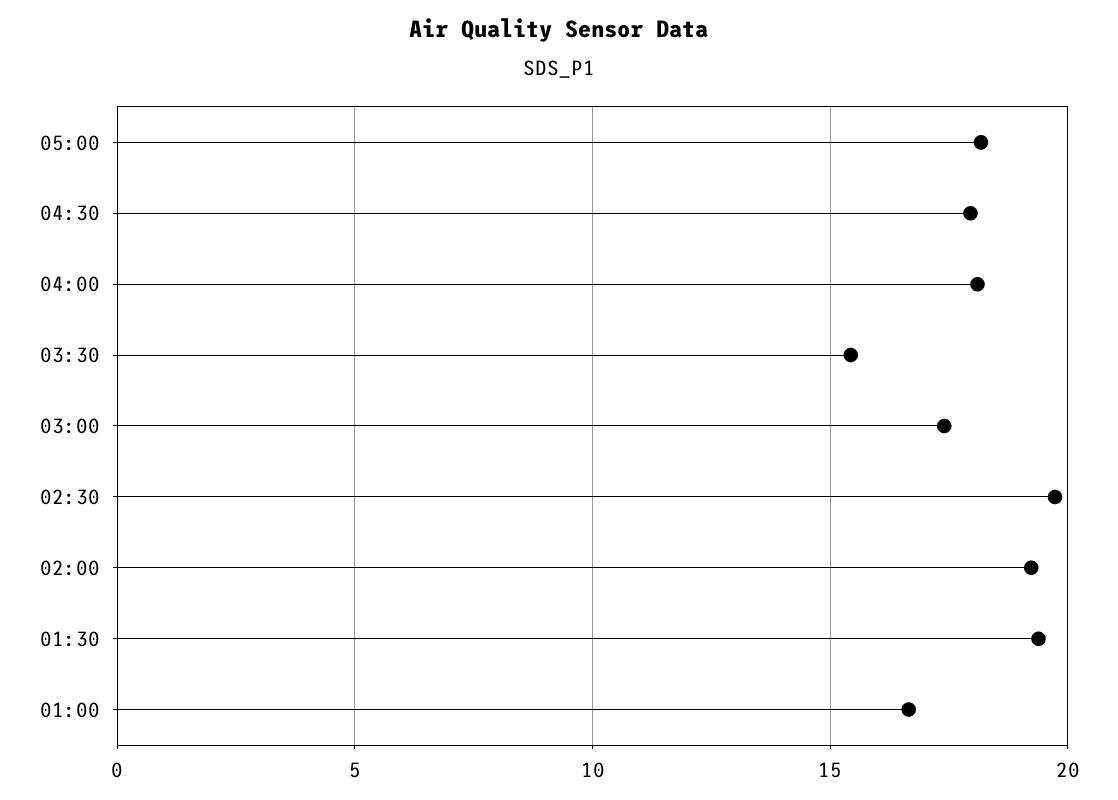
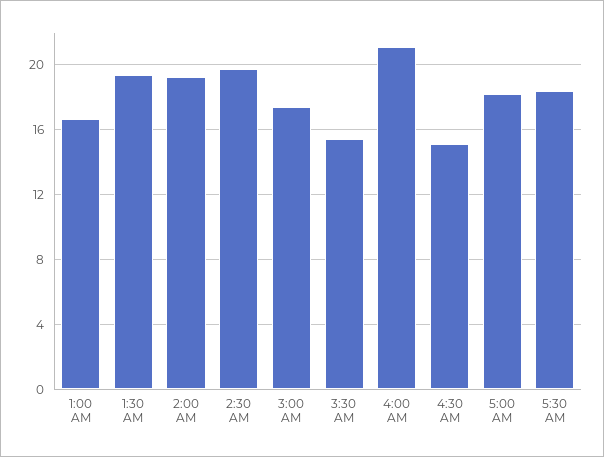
04:30: 18 -> 15
04:00: 18 -> 21
5:30 AM: none -> 18.5

